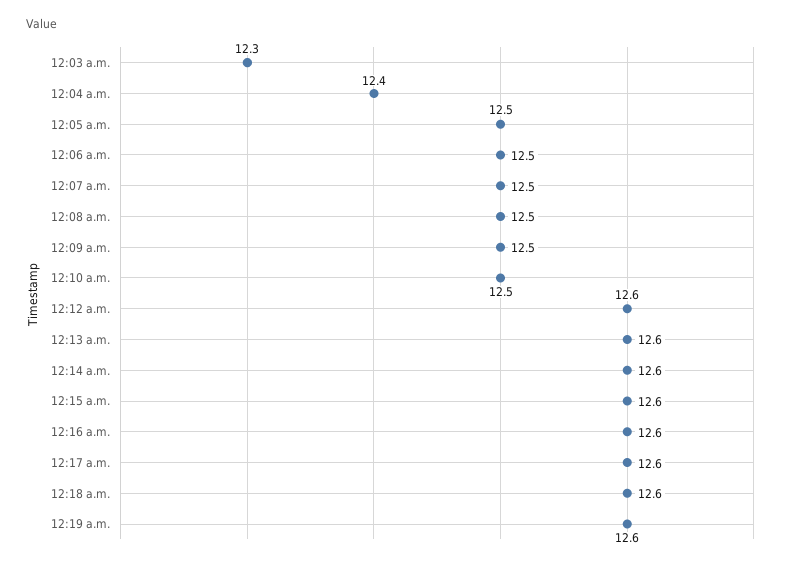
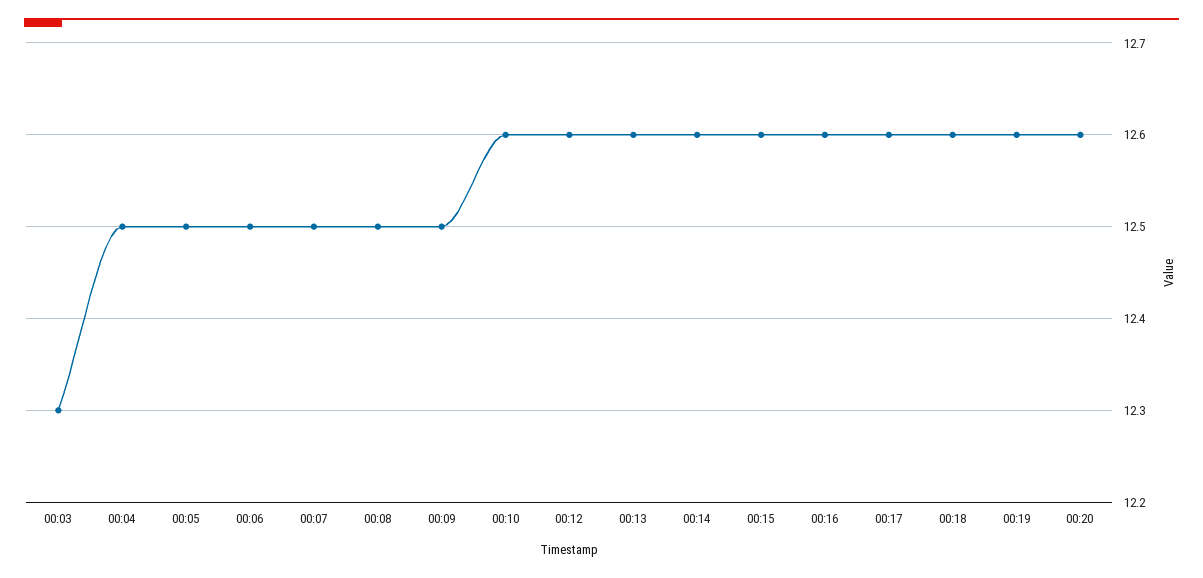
12:04 a.m.: 12.4 -> 12.5
12:10 a.m.: 12.5 -> 12.6
00:20: none -> 12.6

